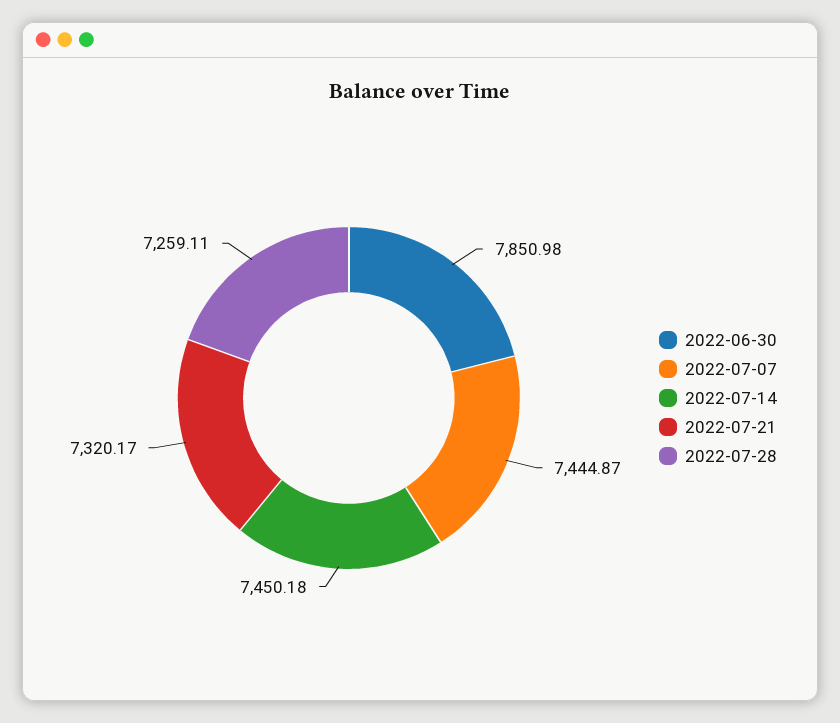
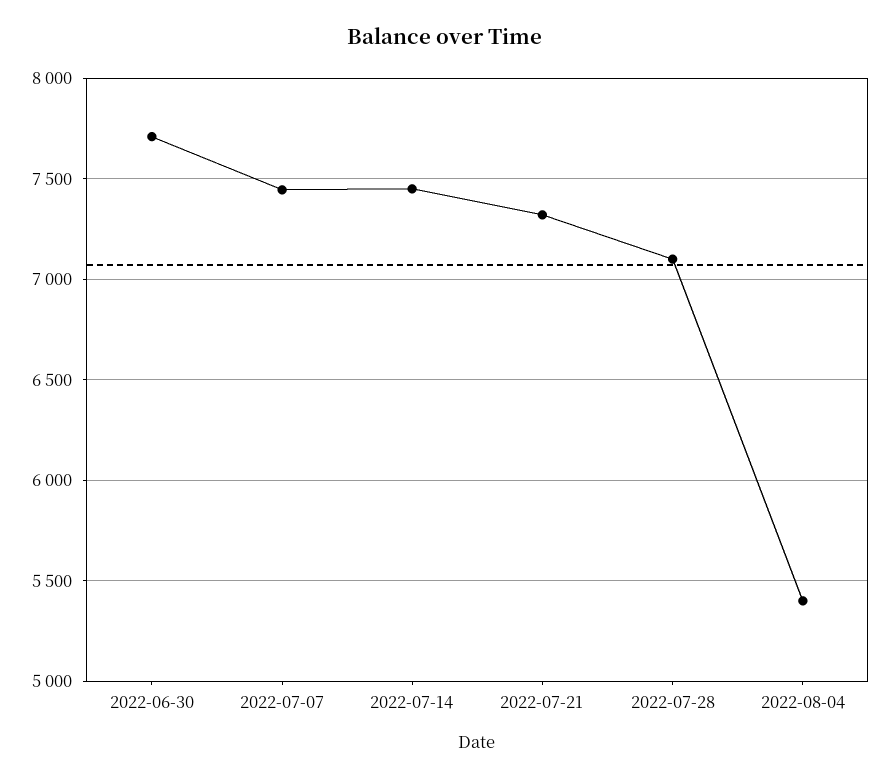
2022-06-30: 7850.98 -> 7700
2022-07-28: 7259.11 -> 7100
2022-08-04: none -> 5400

